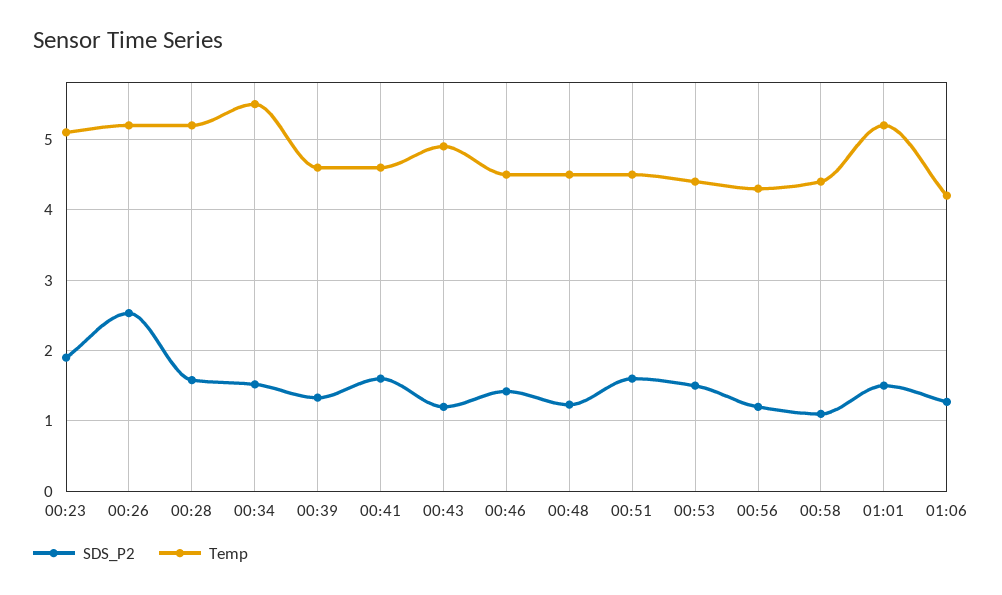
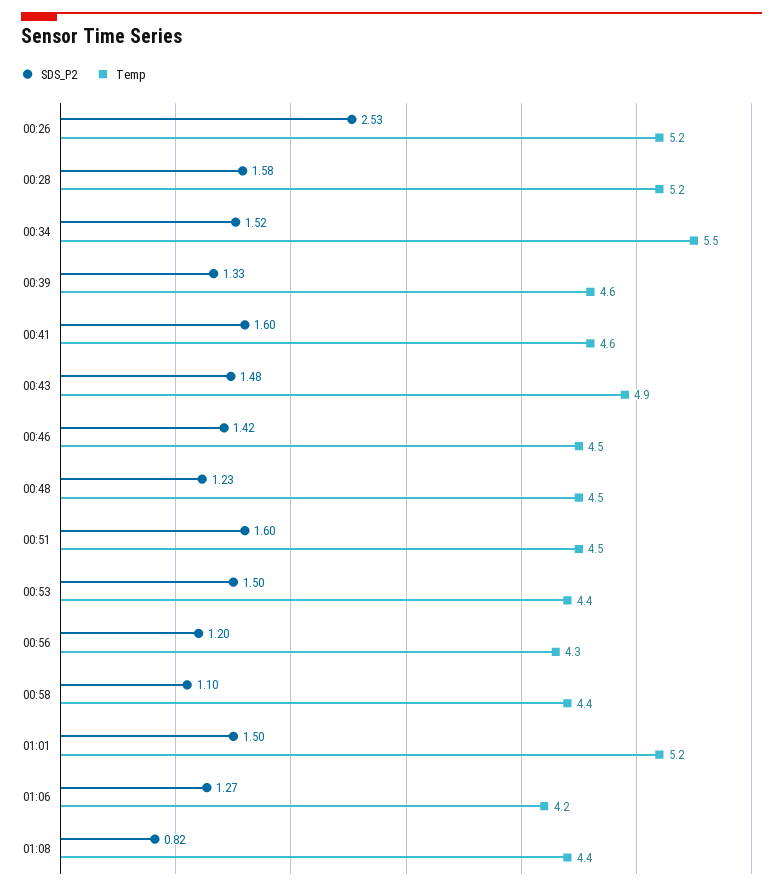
SDS_P2, 00:23: 1.9 -> none
Temp, 00:23: 5.1 -> none
SDS_P2, 00:43: 1.2 -> 1.48
SDS_P2, 01:08: none -> 0.82
Temp, 01:08: none -> 4.4

